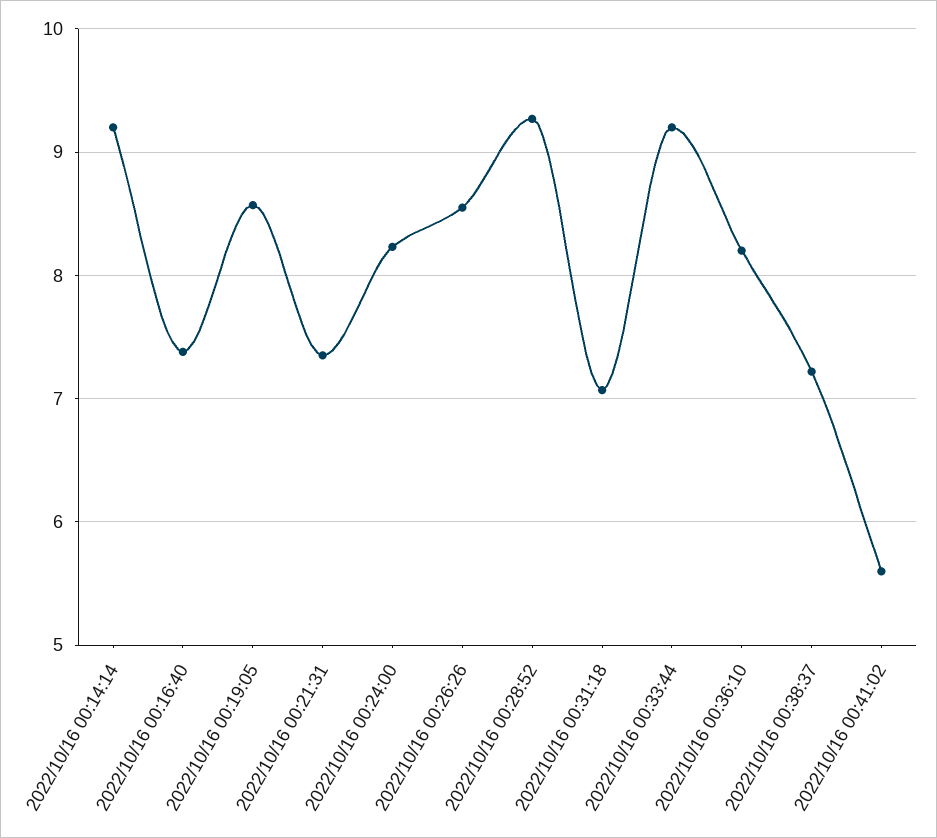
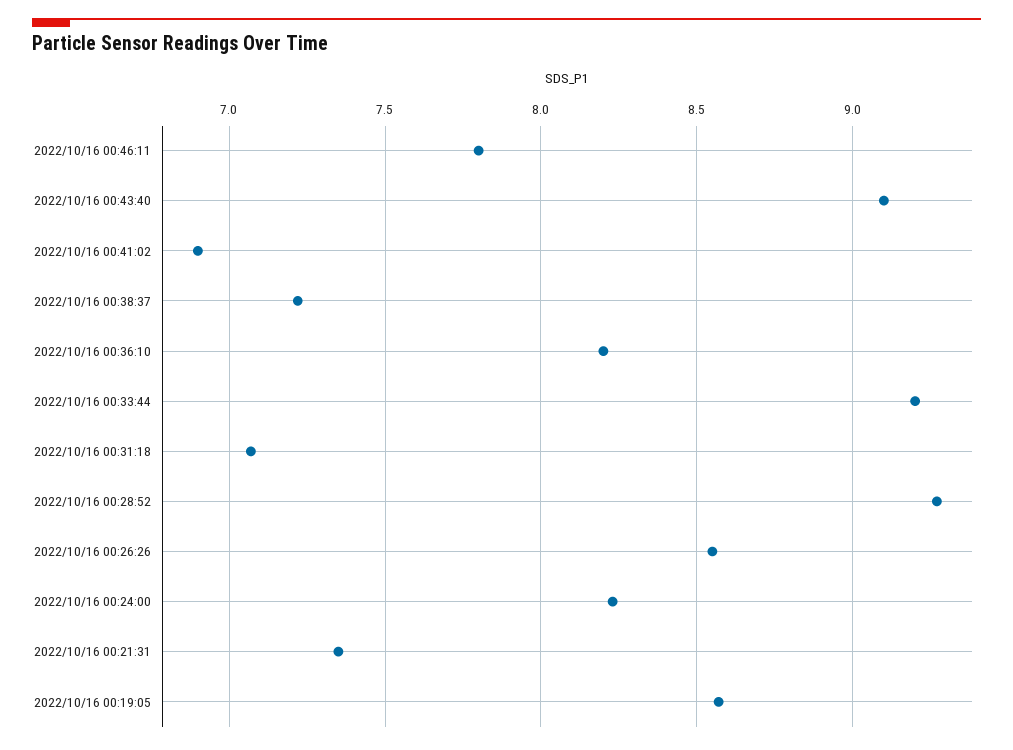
2022/10/16 00:14:14: 9.2 -> none
2022/10/16 00:16:40: 7.4 -> none
2022/10/16 00:41:02: 5.6 -> 6.9
2022/10/16 00:46:11: none -> 7.8
2022/10/16 00:43:40: none -> 9.1

